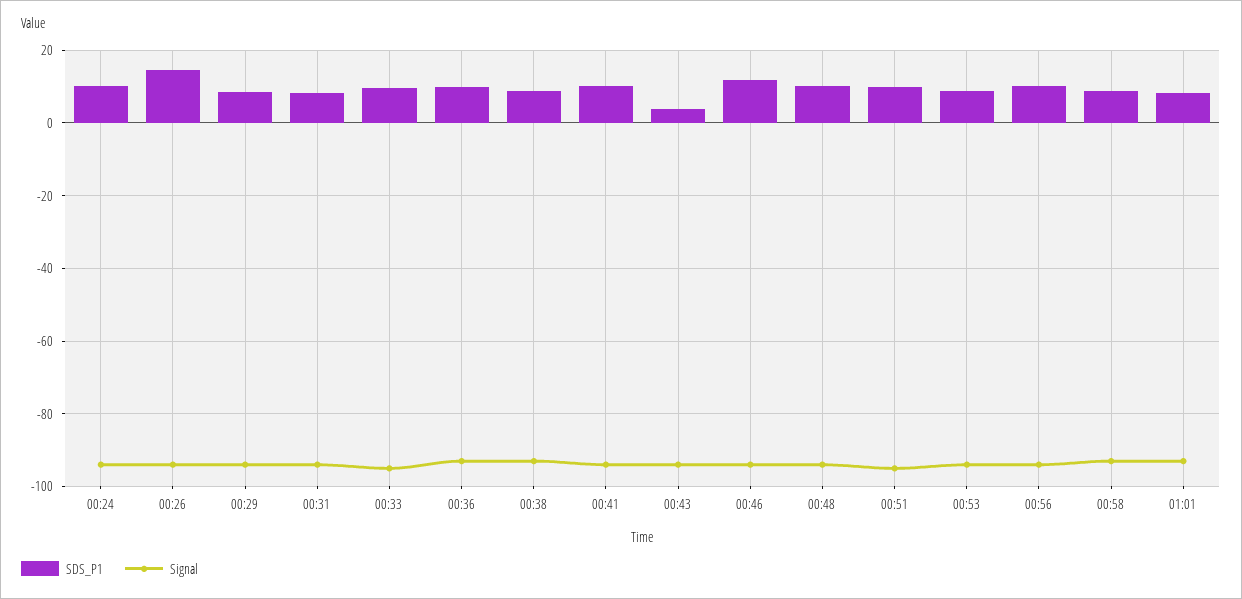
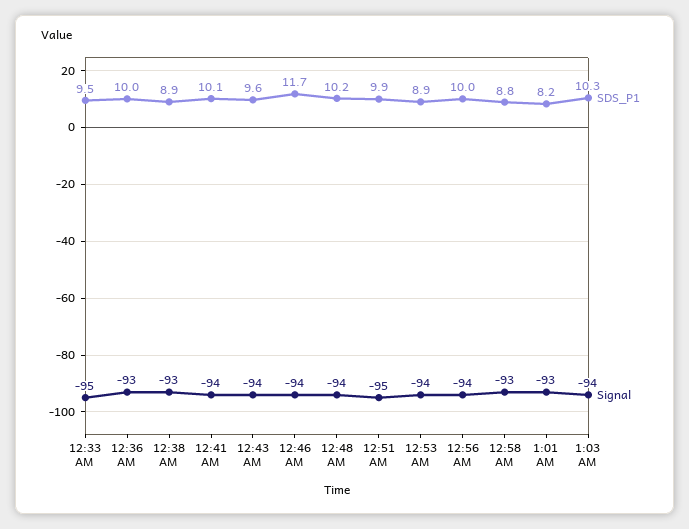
SDS_P1, 00:24: 10 -> none
Signal, 00:24: -94 -> none
SDS_P1, 00:26: 14 -> none
Signal, 00:26: -94 -> none
SDS_P1, 00:29: 8 -> none
Signal, 00:29: -94 -> none
SDS_P1, 00:31: 8 -> none
Signal, 00:31: -94 -> none
SDS_P1, 00:43: 4 -> 9.6
SDS_P1, 1:03 AM: none -> 10.3
Signal, 1:03 AM: none -> -94

